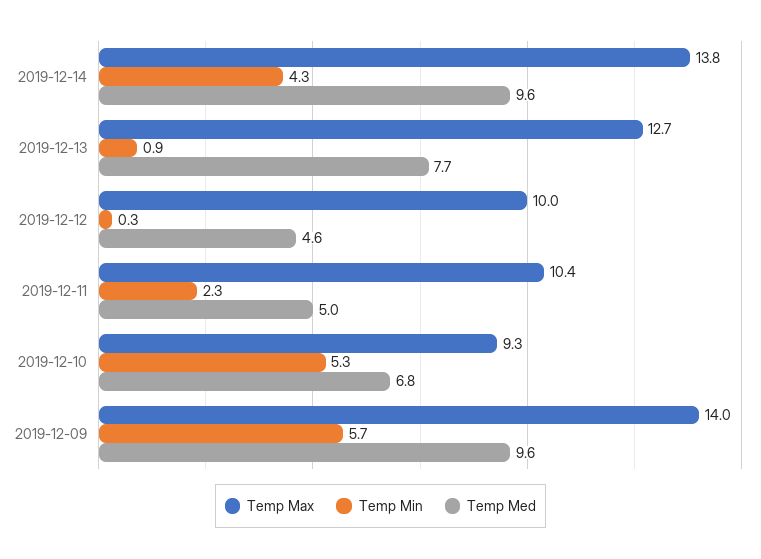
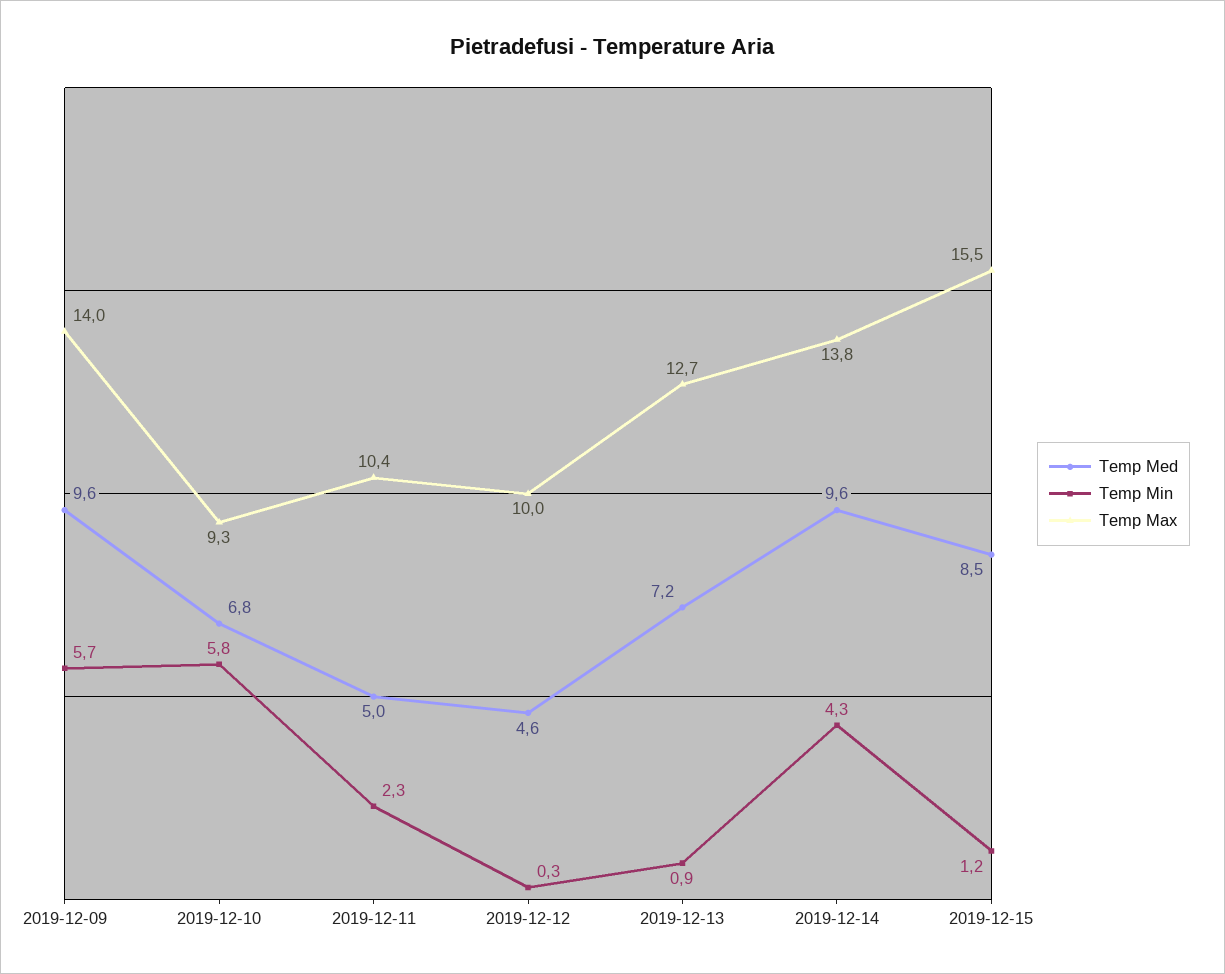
Temp Med, 2019-12-13: 7.7 -> 7.2
Temp Min, 2019-12-10: 5.3 -> 5.8
Temp Med, 2019-12-15: none -> 8.5
Temp Min, 2019-12-15: none -> 1.2
Temp Max, 2019-12-15: none -> 15.5

